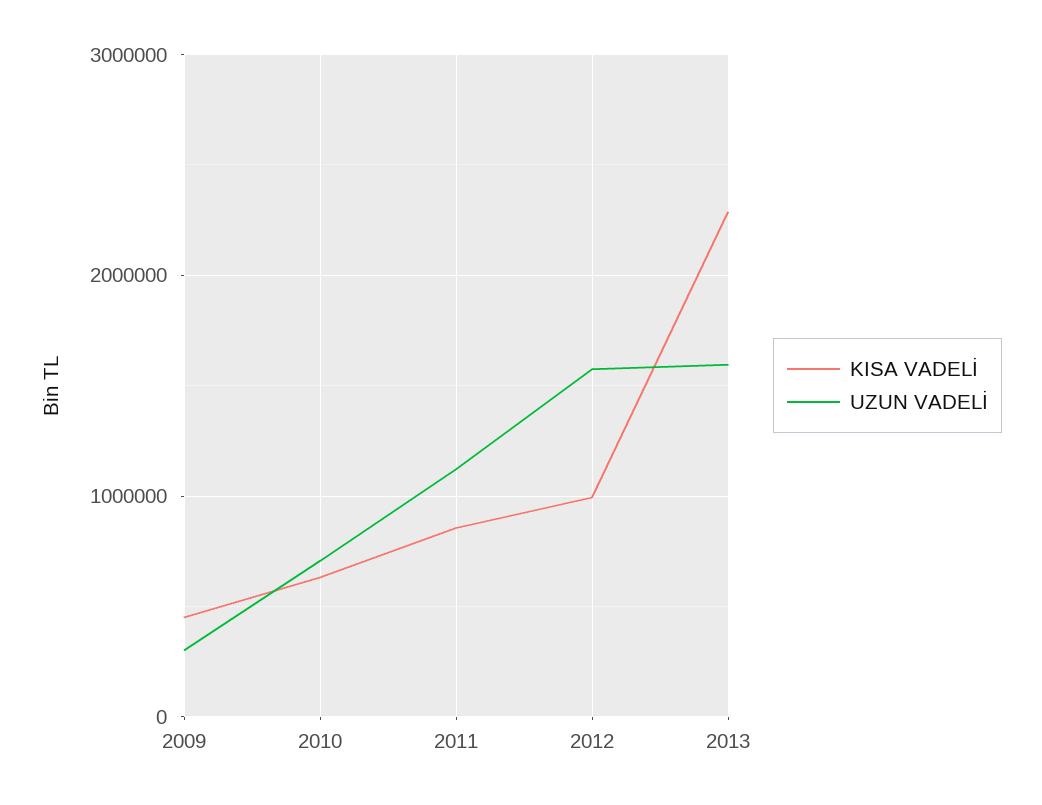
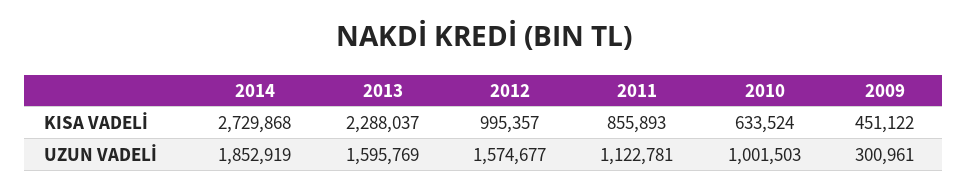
UZUN VADELİ, 2010: 700000 -> 1001503
KISA VADELİ, 2014: none -> 2729868
UZUN VADELİ, 2014: none -> 1852919

